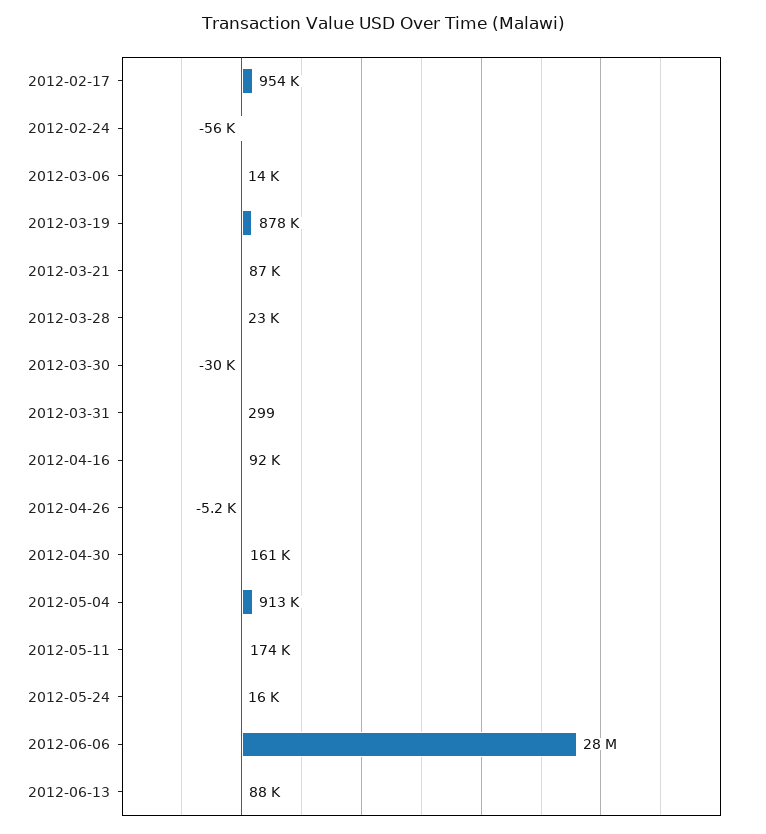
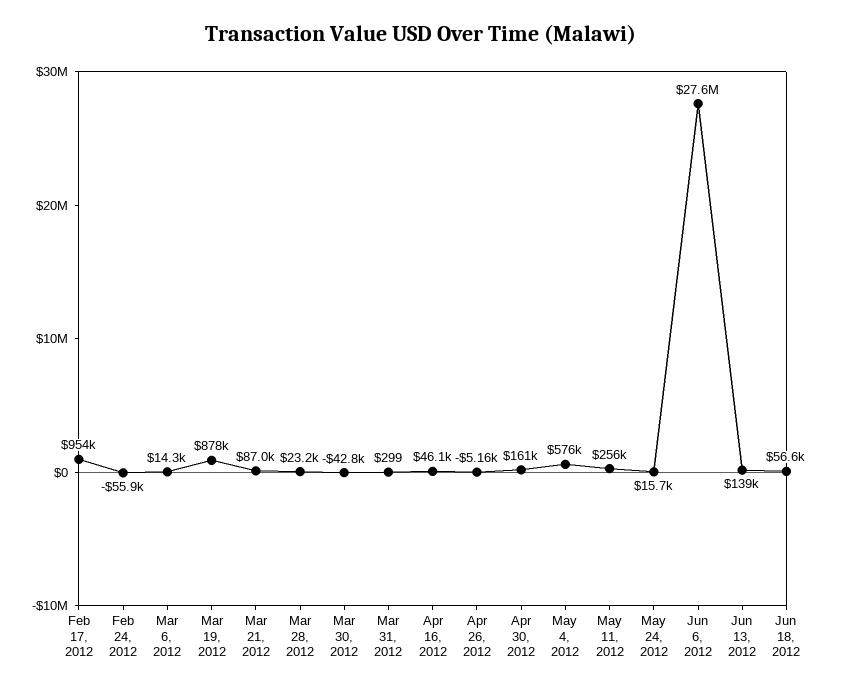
2012-03-30: -30000 -> -42800
2012-04-16: 92000 -> 46100
2012-05-04: 913000 -> 576000
2012-05-11: 174000 -> 256000
2012-06-13: 88000 -> 139000
Jun 18, 2012: none -> 56600

